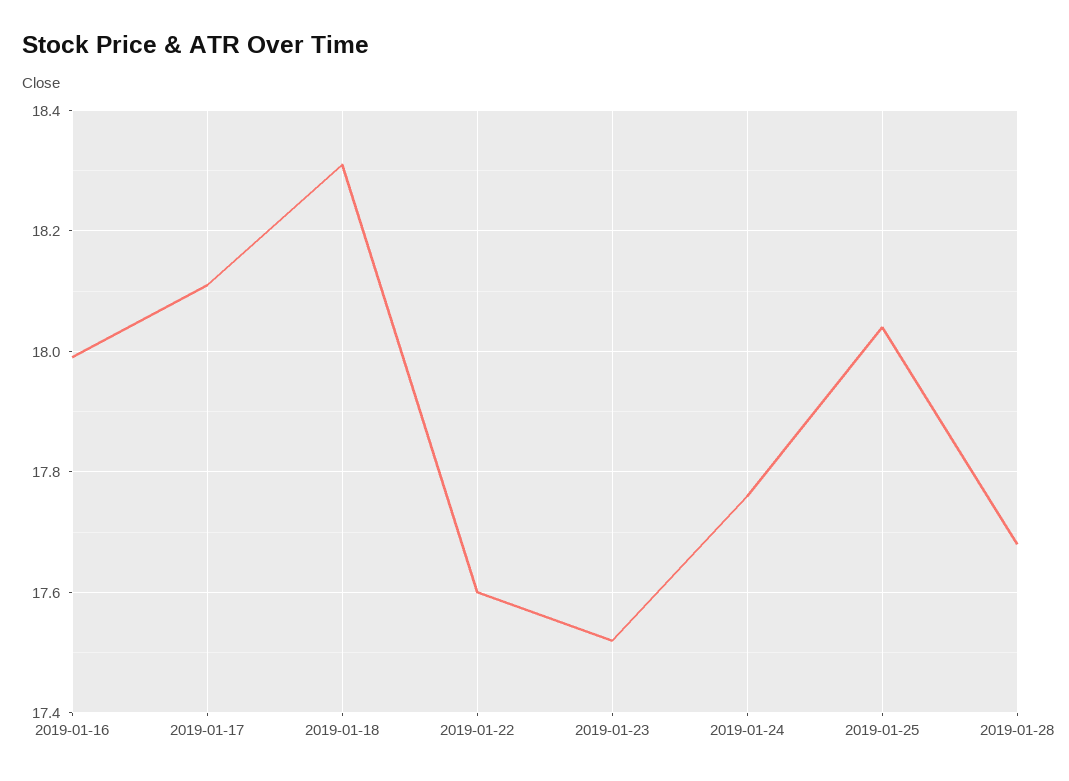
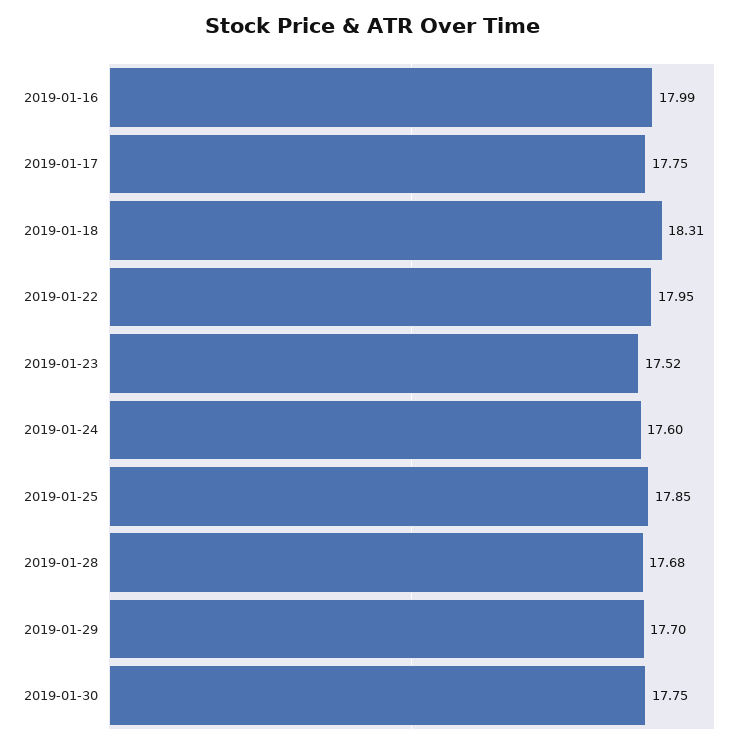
2019-01-17: 18.1 -> 17.75
2019-01-22: 17.6 -> 17.95
2019-01-24: 17.75 -> 17.6
2019-01-25: 18.05 -> 17.85
2019-01-29: none -> 17.7
2019-01-30: none -> 17.75

